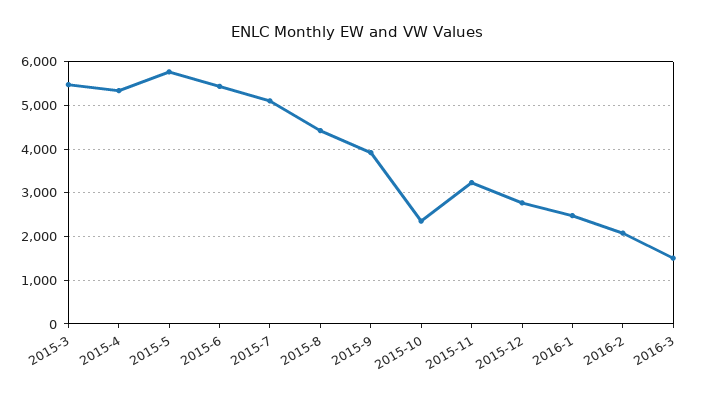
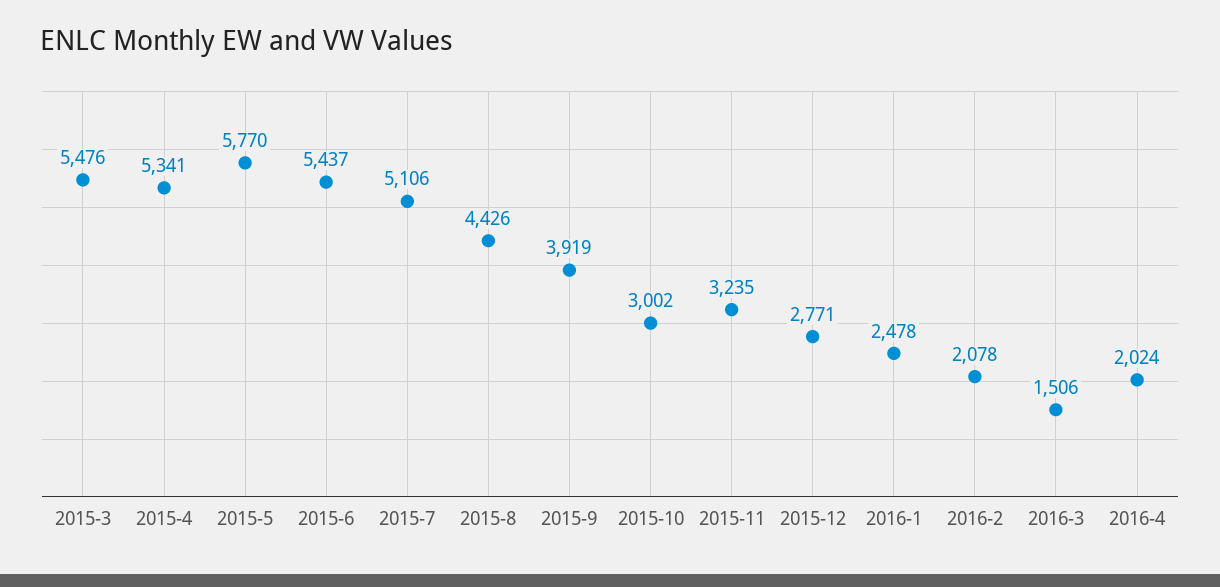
2015-10: 2400 -> 3002
2016-4: none -> 2024

